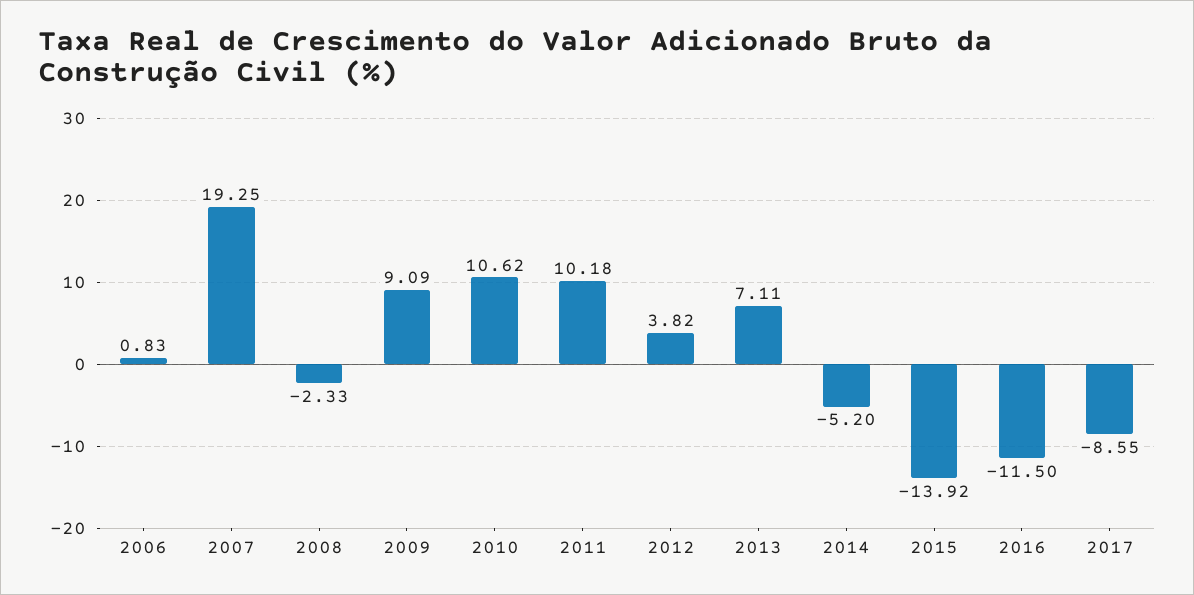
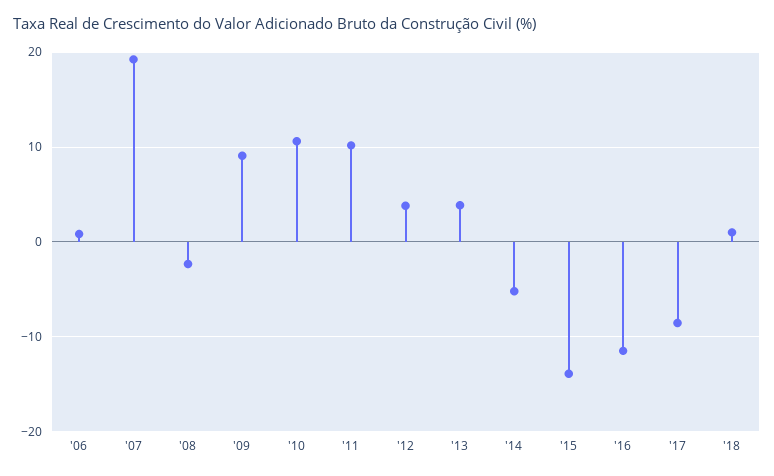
2013: 7.11 -> 4
'18: none -> 1

